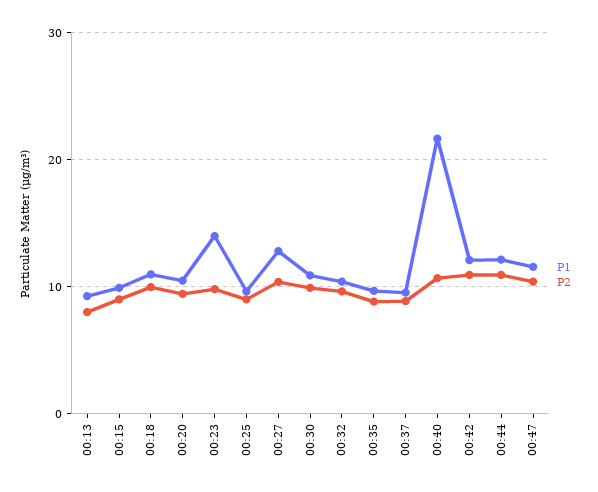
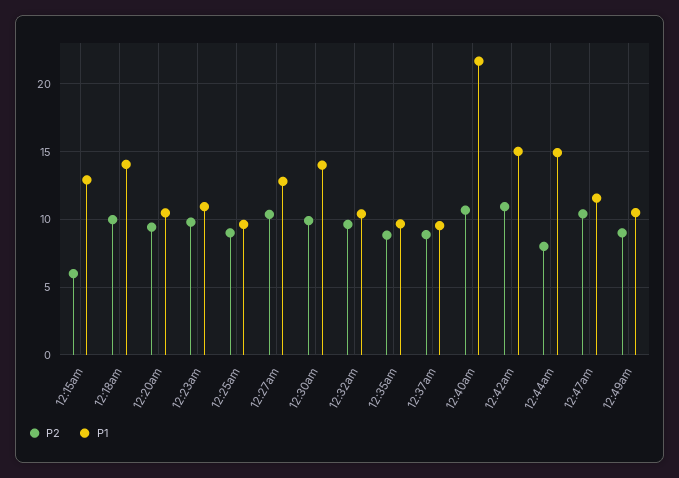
P1, 00:13: 9 -> none
P2, 00:13: 8 -> none
P1, 00:15: 10 -> 13
P2, 00:15: 9 -> 6
P1, 00:18: 11 -> 14
P1, 00:23: 14 -> 11
P1, 00:30: 11 -> 14
P1, 00:42: 12 -> 15
P1, 00:44: 12 -> 15
P2, 00:44: 11 -> 8
P2, 12:49am: none -> 9
P1, 12:49am: none -> 10.5

